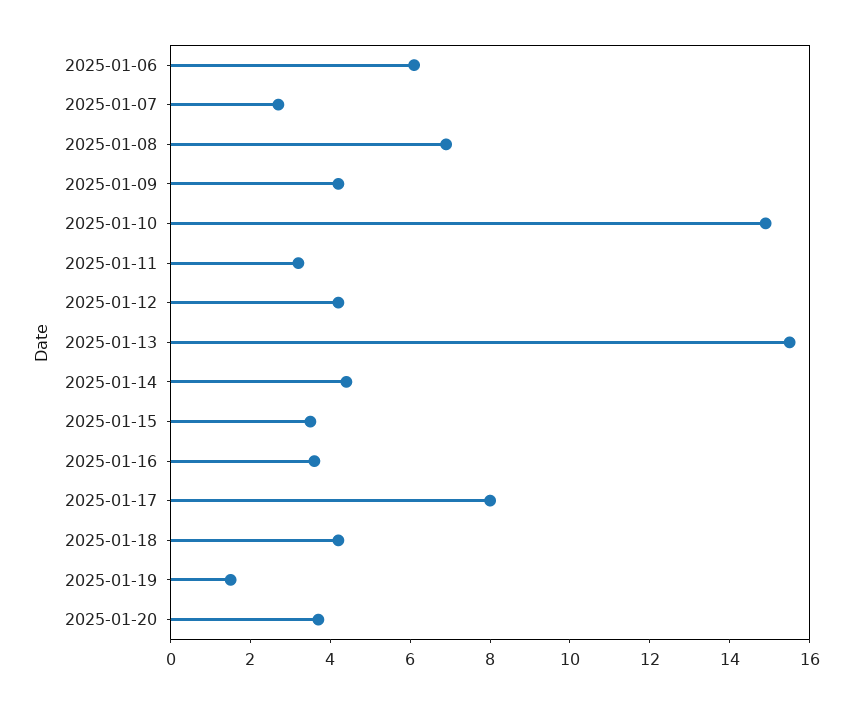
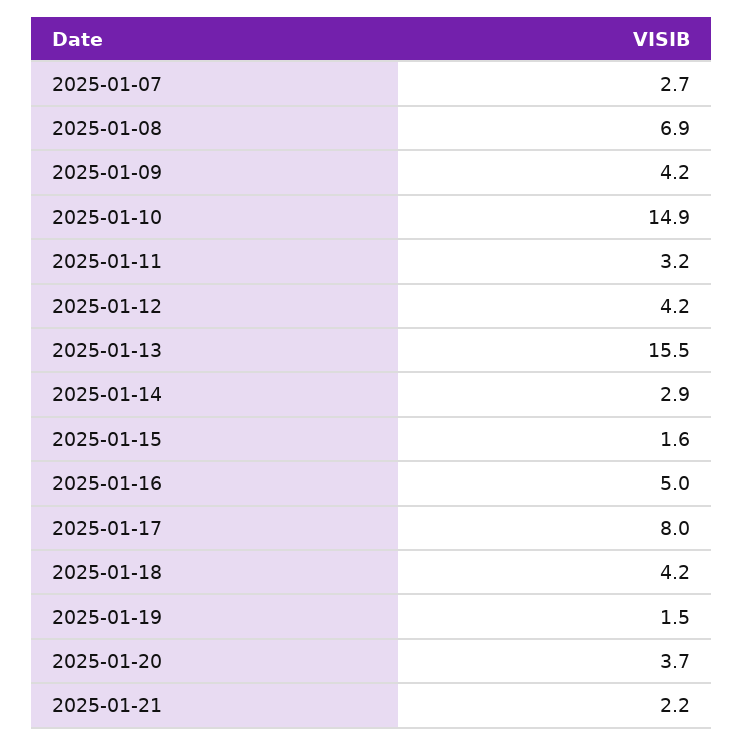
2025-01-06: 6 -> none
2025-01-14: 4.5 -> 2.9
2025-01-15: 3.5 -> 1.6
2025-01-16: 3.5 -> 5
2025-01-21: none -> 2.2

